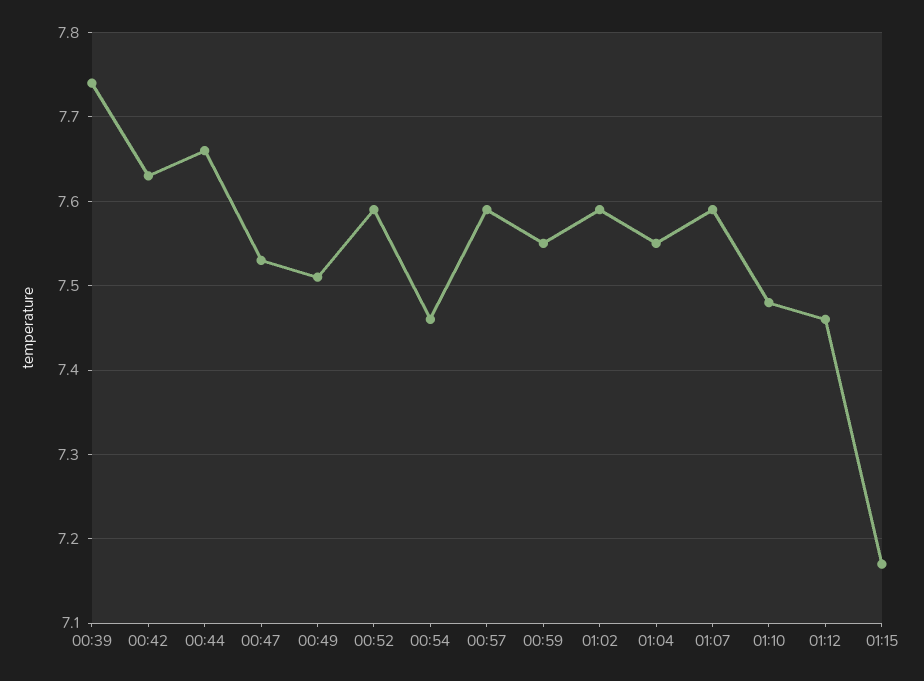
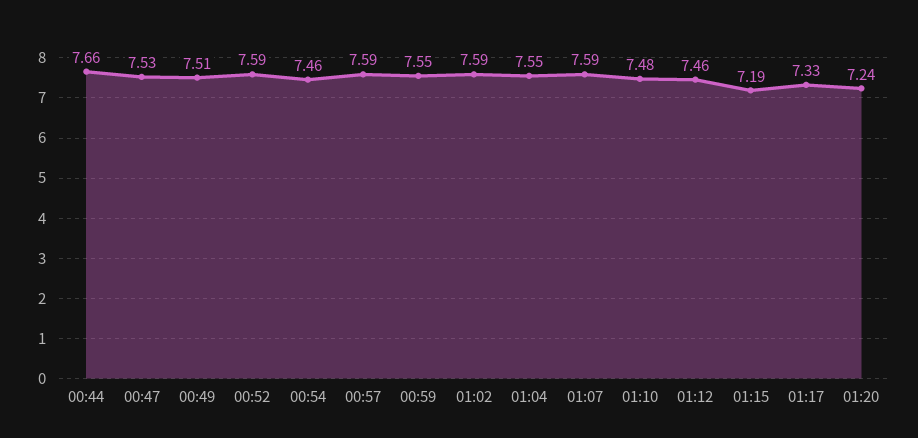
00:39: 7.74 -> none
00:42: 7.63 -> none
01:15: 7.17 -> 7.19
01:17: none -> 7.33
01:20: none -> 7.24

